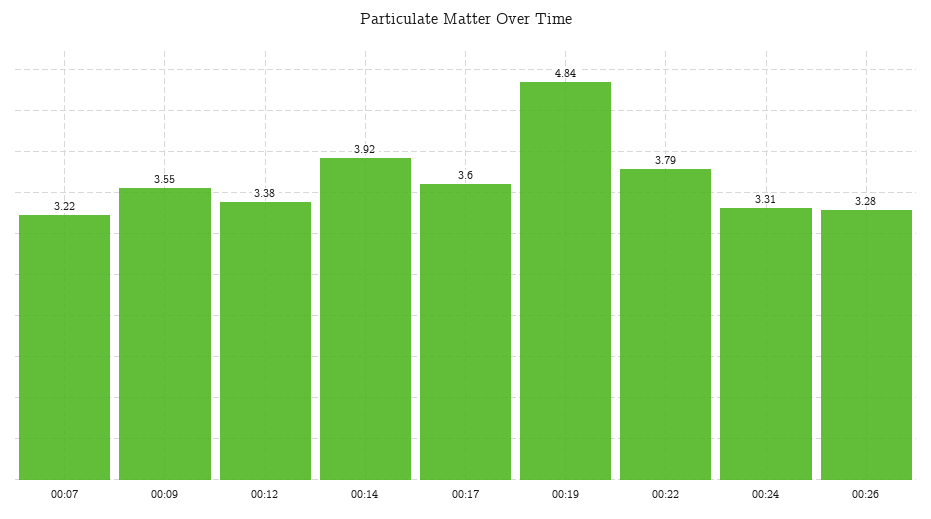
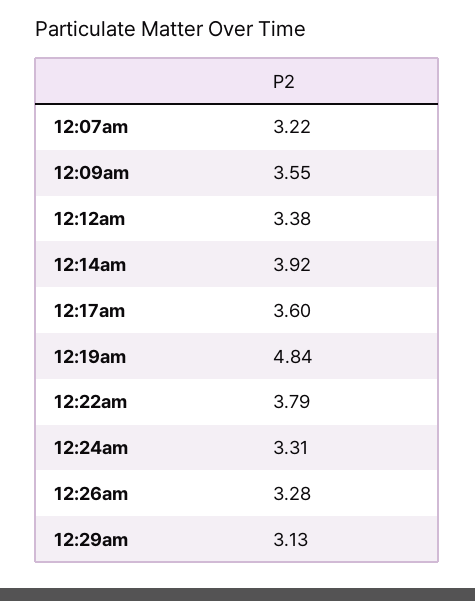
12:29am: none -> 3.13

